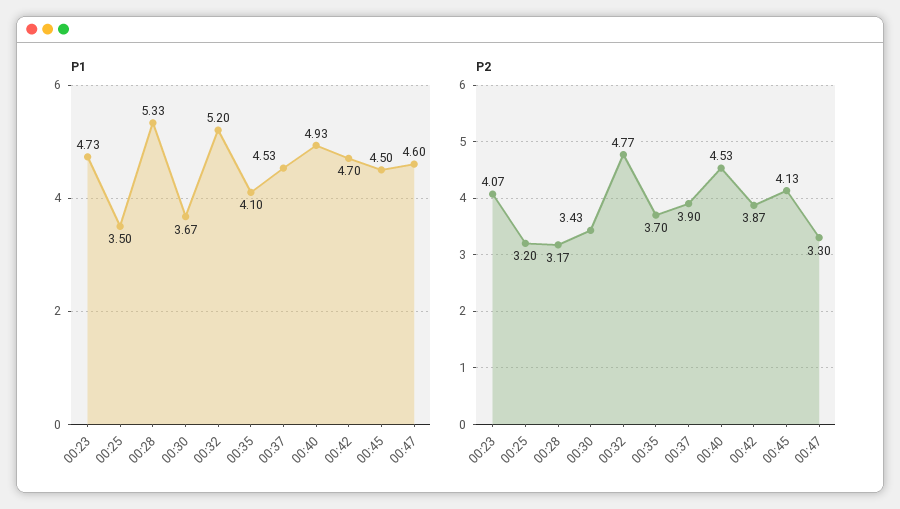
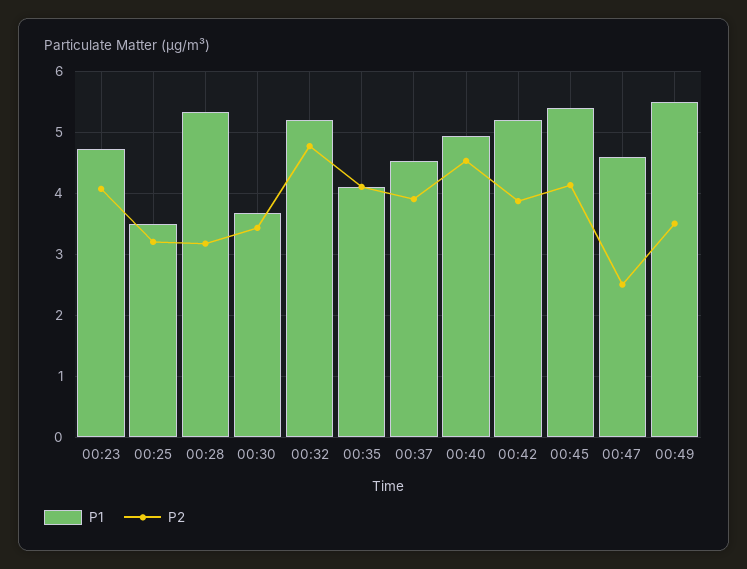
P1, 00:42: 4.7 -> 5.2
P1, 00:45: 4.5 -> 5.4
P2, 00:35: 3.7 -> 4.1
P2, 00:47: 3.3 -> 2.5
P1, 00:49: none -> 5.5
P2, 00:49: none -> 3.5

